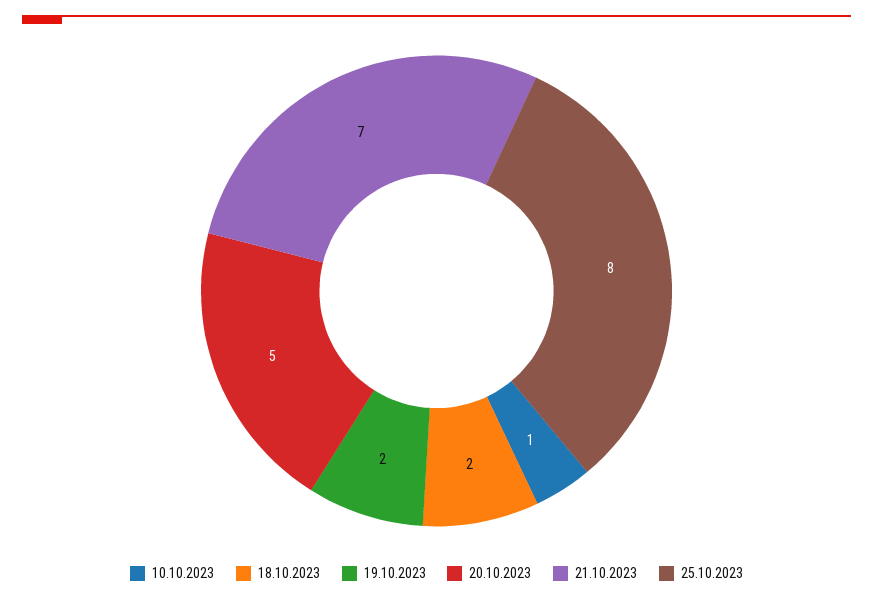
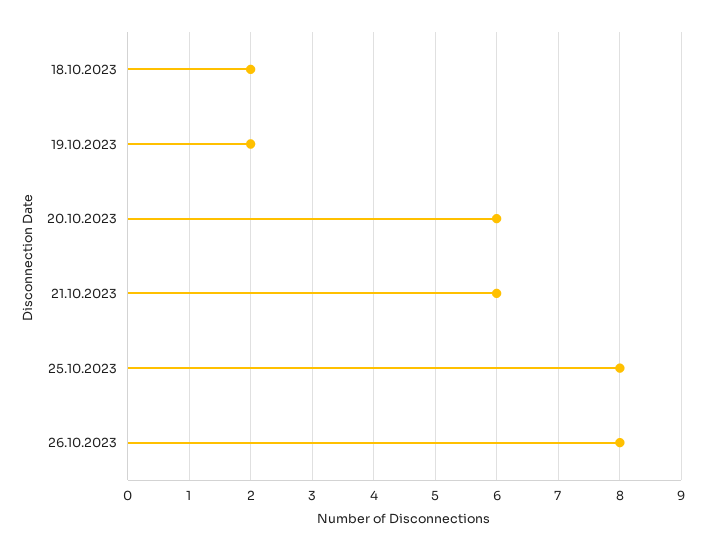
10.10.2023: 1 -> none
20.10.2023: 5 -> 6
21.10.2023: 7 -> 6
26.10.2023: none -> 8

